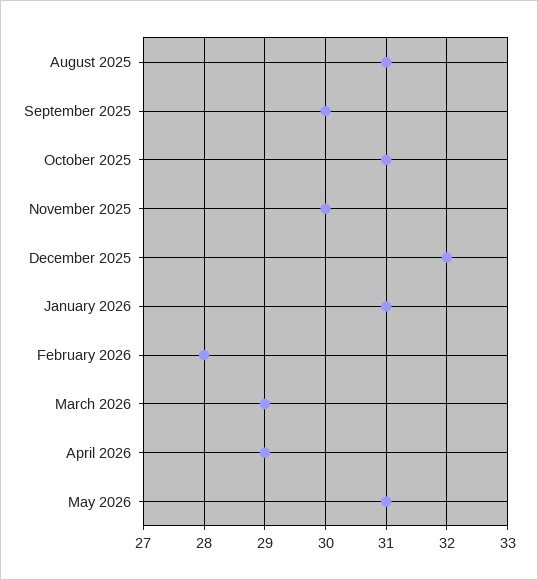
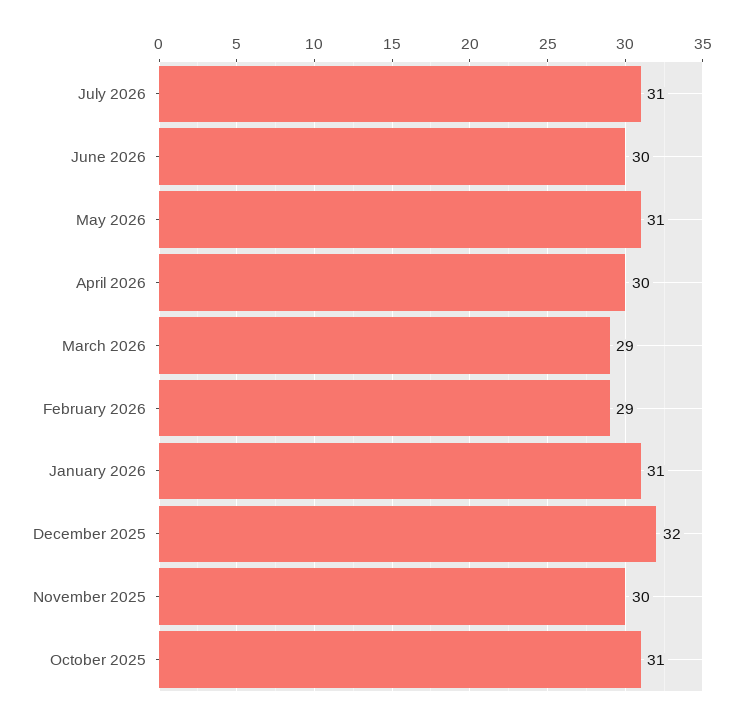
August 2025: 31 -> none
September 2025: 30 -> none
February 2026: 28 -> 29
April 2026: 29 -> 30
July 2026: none -> 31
June 2026: none -> 30

